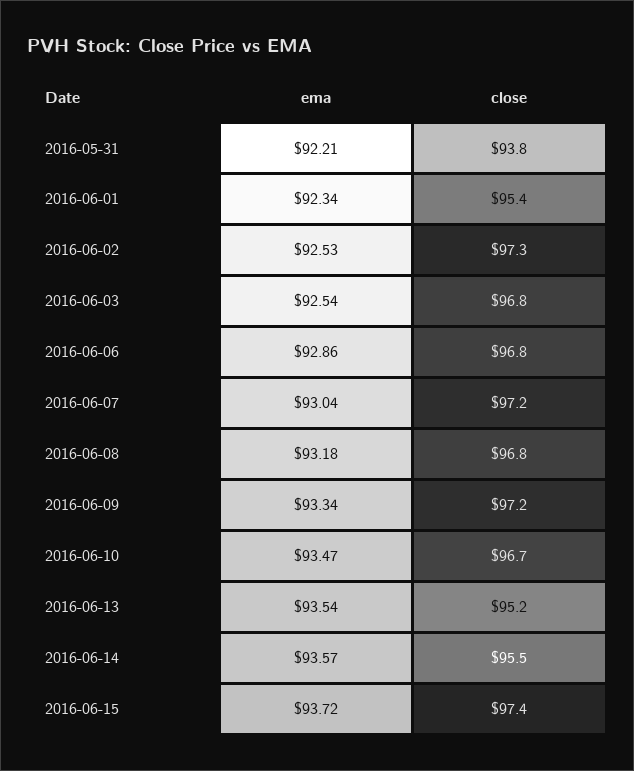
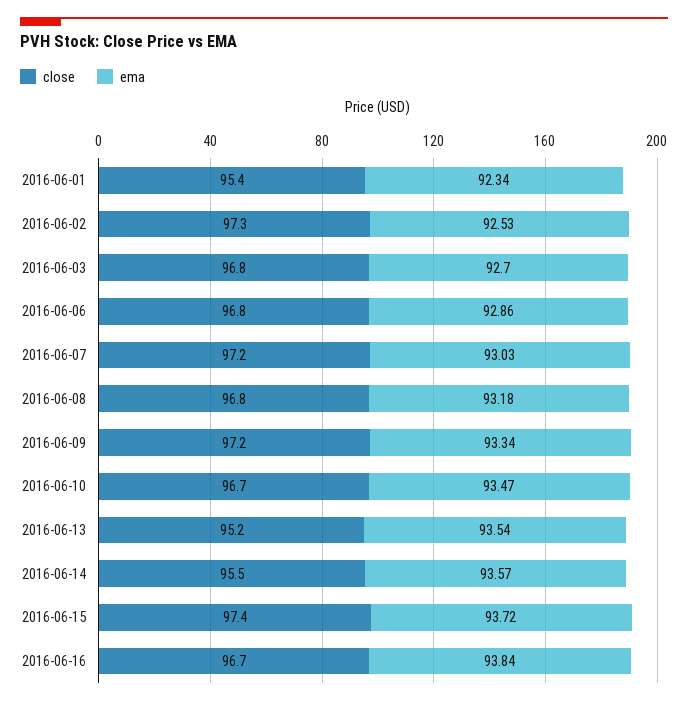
ema, 2016-05-31: 92.21 -> none
close, 2016-05-31: 93.8 -> none
ema, 2016-06-03: 92.54 -> 92.7
ema, 2016-06-07: 93.04 -> 93.03
close, 2016-06-16: none -> 96.7
ema, 2016-06-16: none -> 93.84

